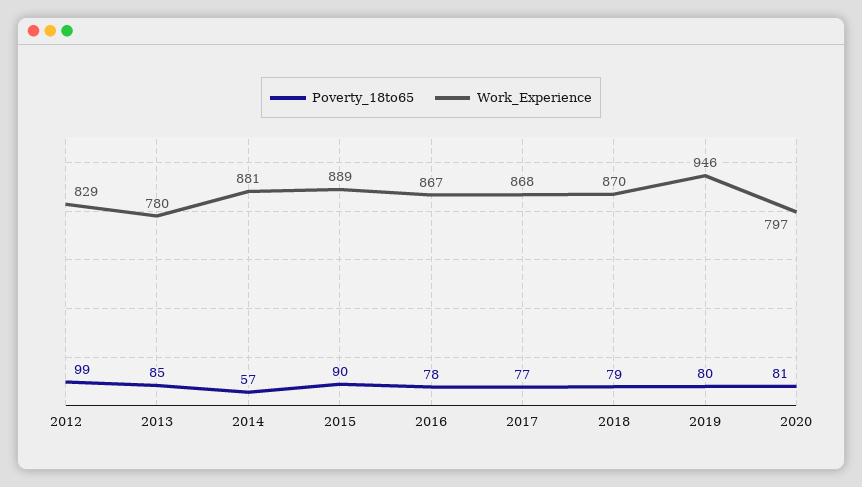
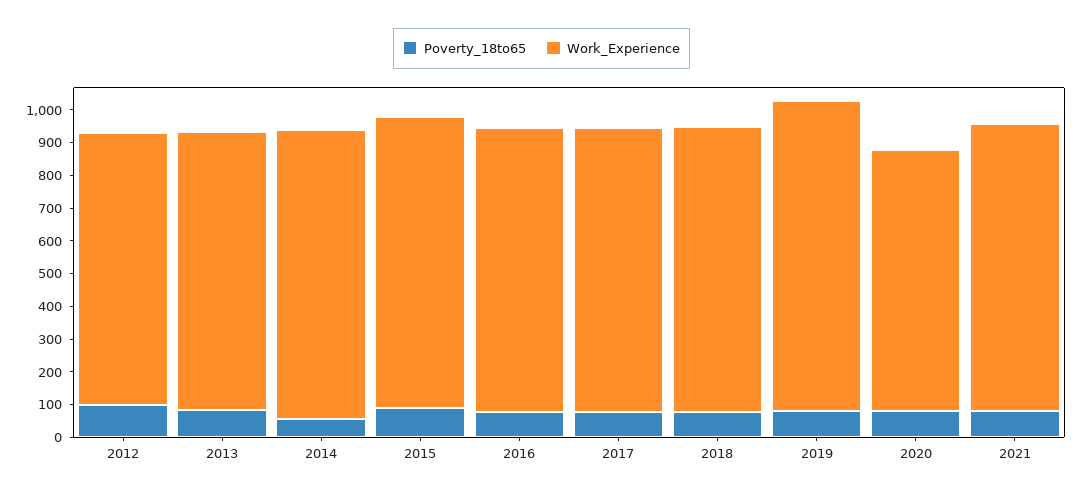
Work_Experience, 2013: 780 -> 850
Poverty_18to65, 2021: none -> 75
Work_Experience, 2021: none -> 875

